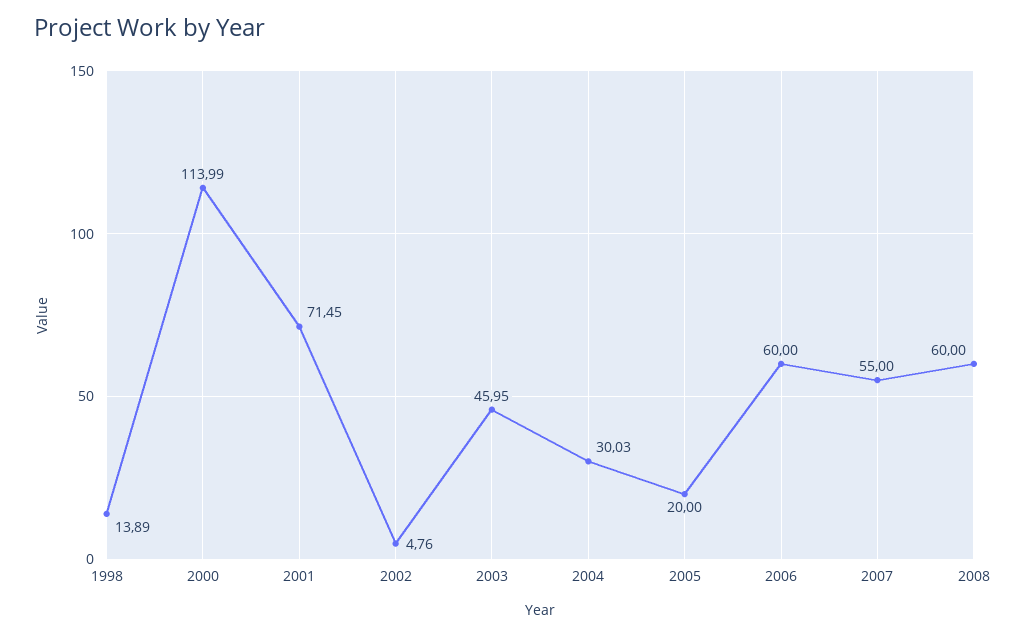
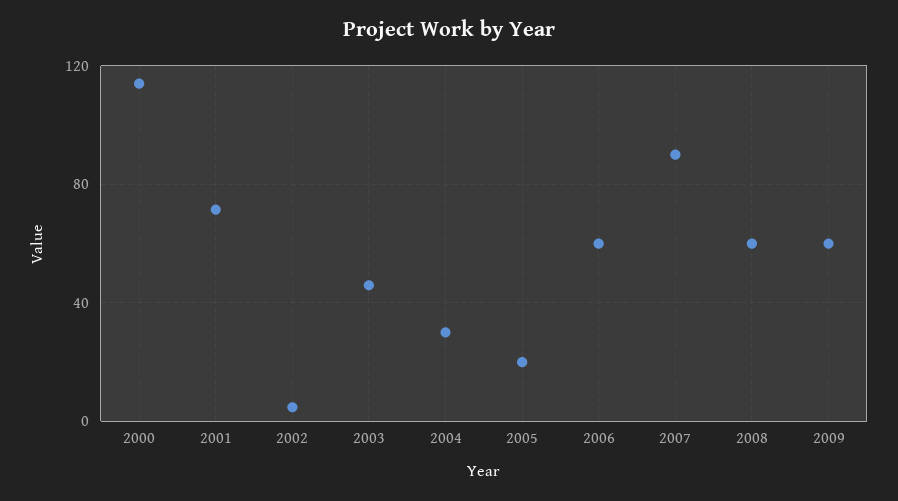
1998: 13.89 -> none
2007: 55 -> 90
2009: none -> 60

